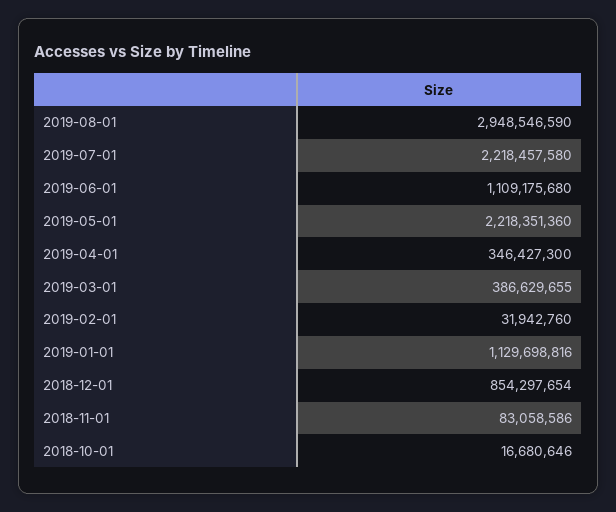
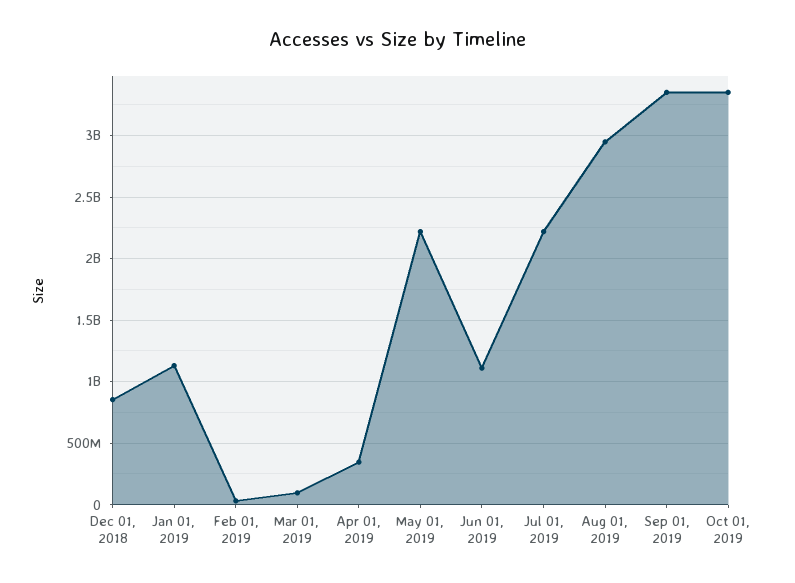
2019-03-01: 386629655 -> 100000000
2018-11-01: 83058586 -> none
2018-10-01: 16680646 -> none
Sep 01, 2019: none -> 3350000000
Oct 01, 2019: none -> 3350000000

